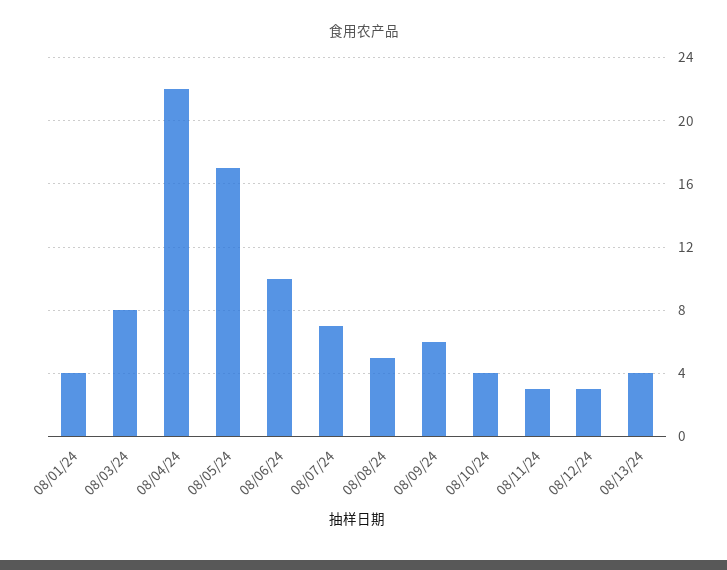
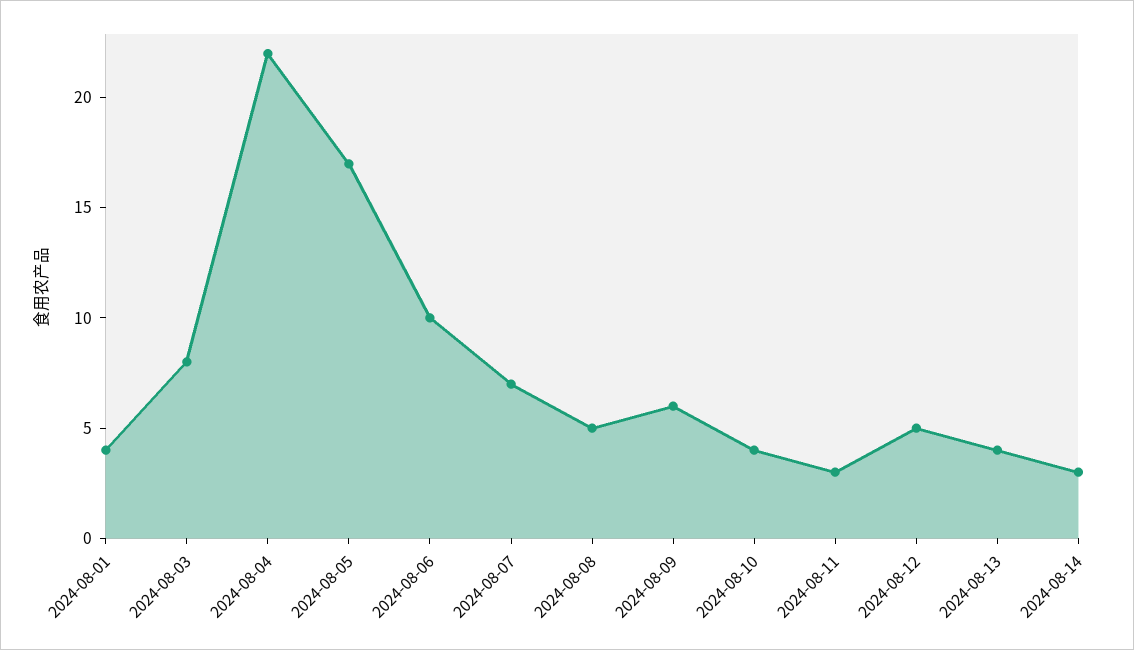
08/12/24: 3 -> 5
2024-08-14: none -> 3

